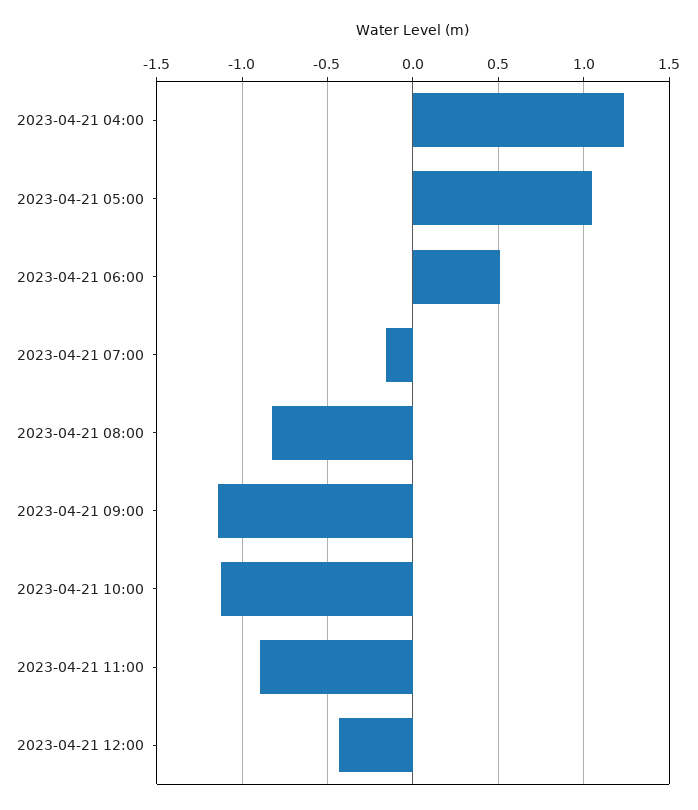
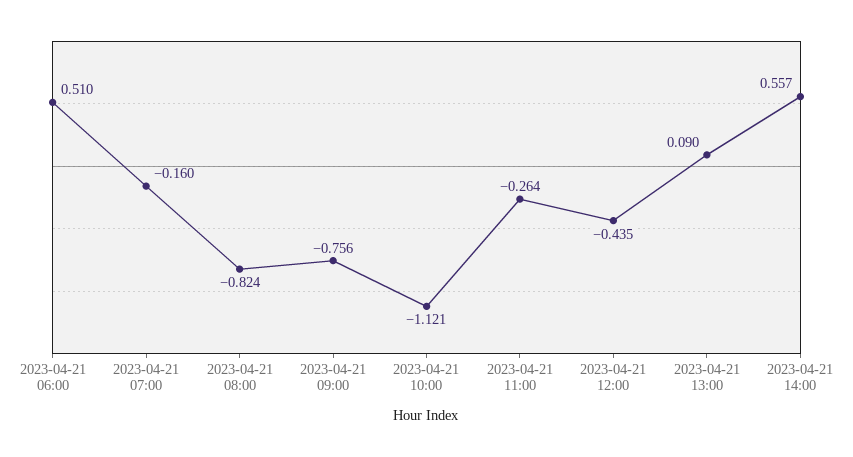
2023-04-21 04:00: 1.25 -> none
2023-04-21 05:00: 1.05 -> none
2023-04-21 09:00: -1.15 -> -0.756
2023-04-21 11:00: -0.9 -> -0.264
2023-04-21 13:00: none -> 0.09
2023-04-21 14:00: none -> 0.557

